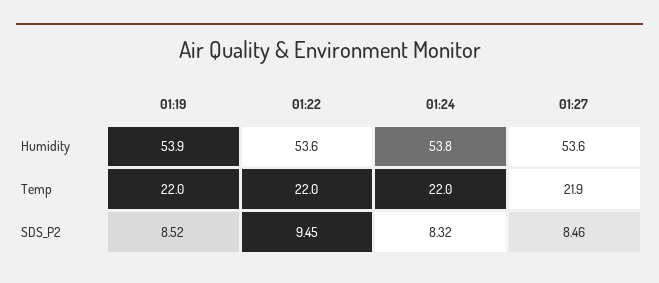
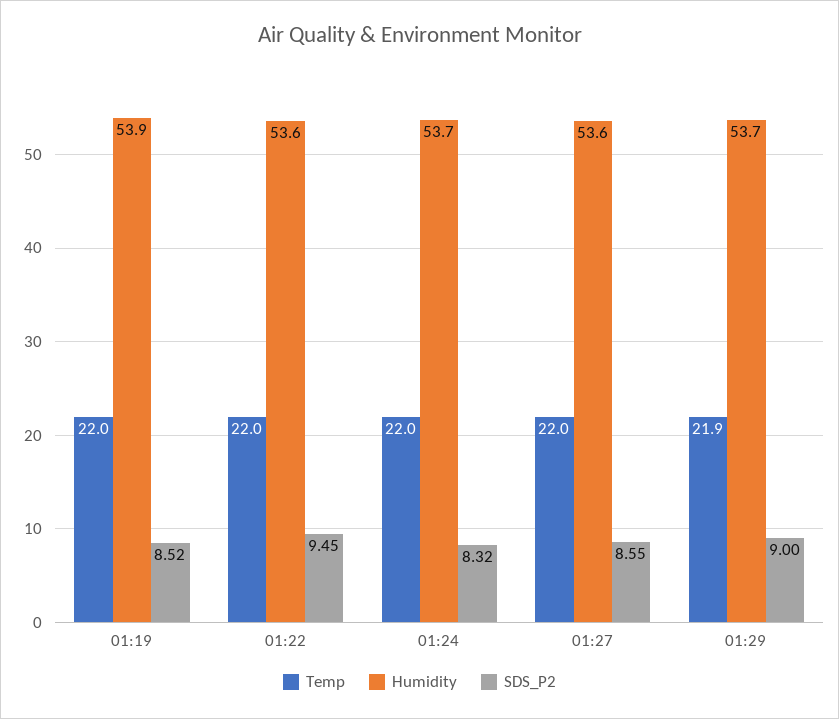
Humidity, 01:24: 53.8 -> 53.7
Temp, 01:27: 21.9 -> 22
SDS_P2, 01:27: 8.46 -> 8.55
Temp, 01:29: none -> 21.9
Humidity, 01:29: none -> 53.7
SDS_P2, 01:29: none -> 9

